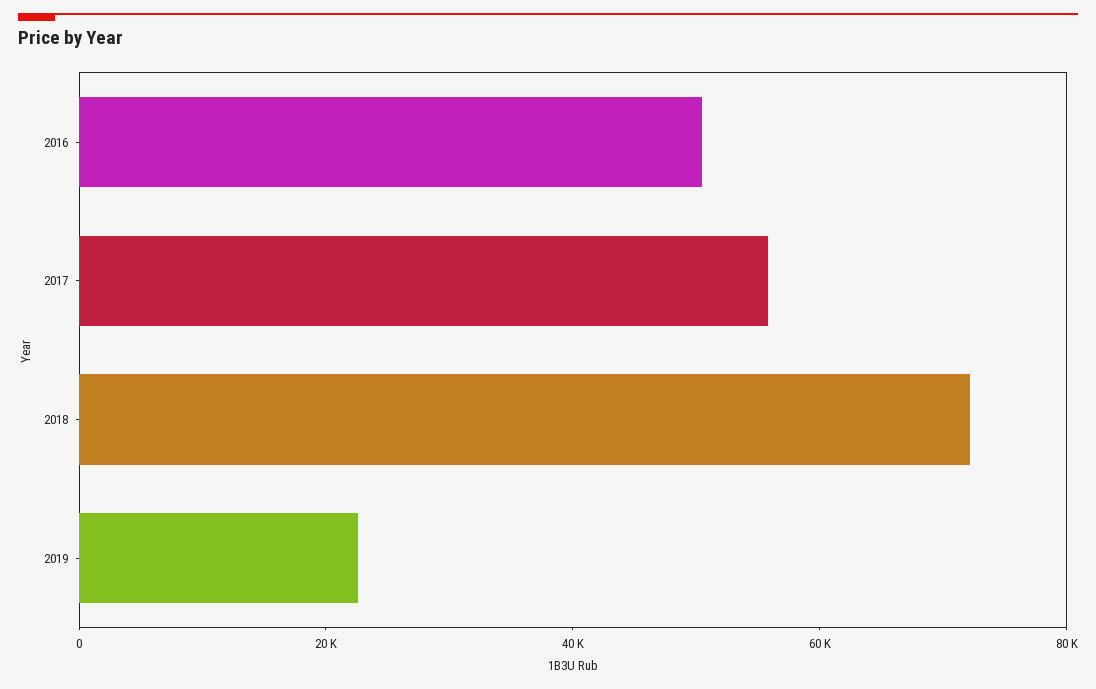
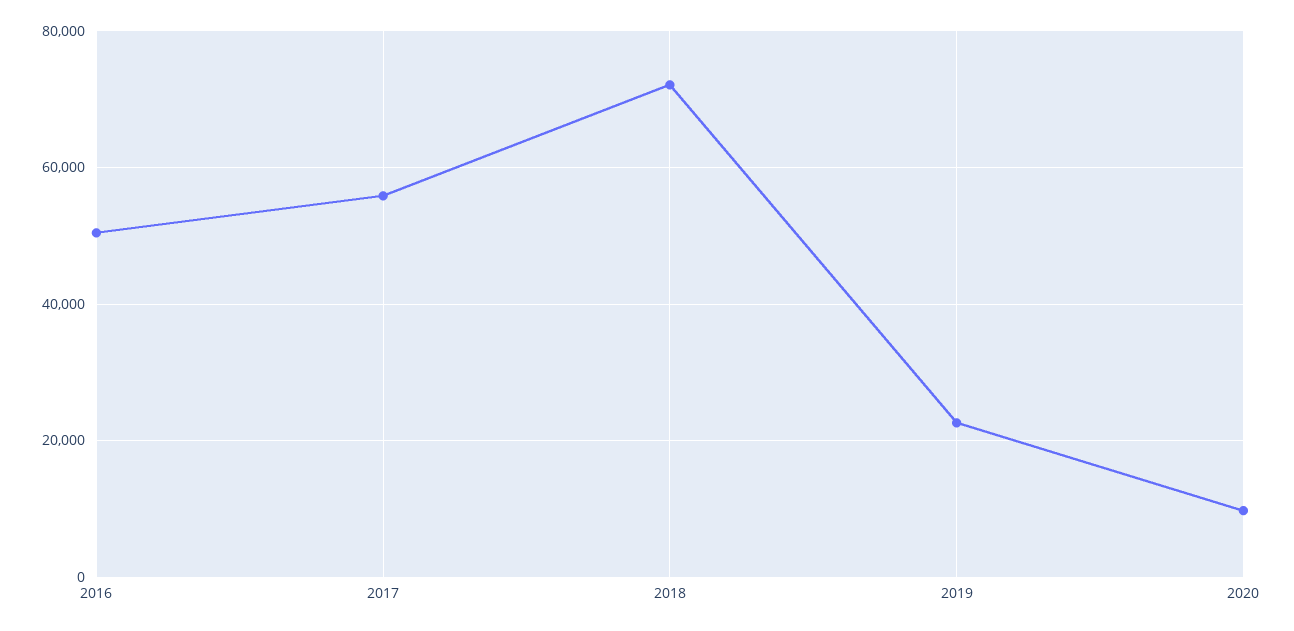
2020: none -> 10000

